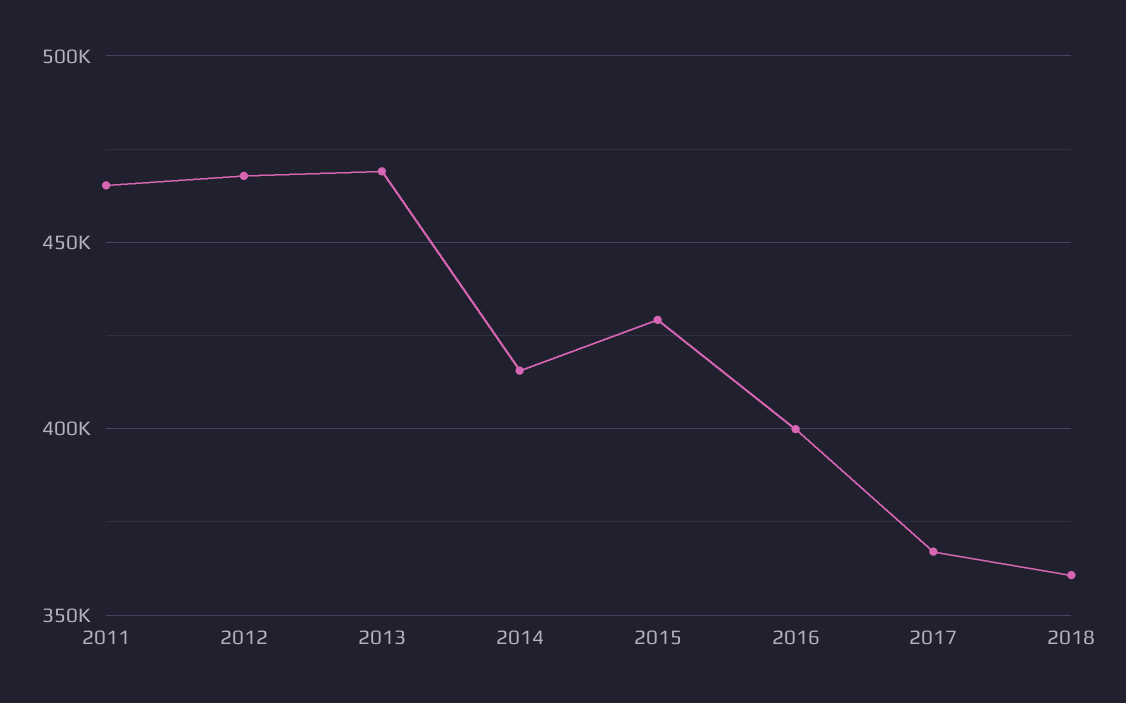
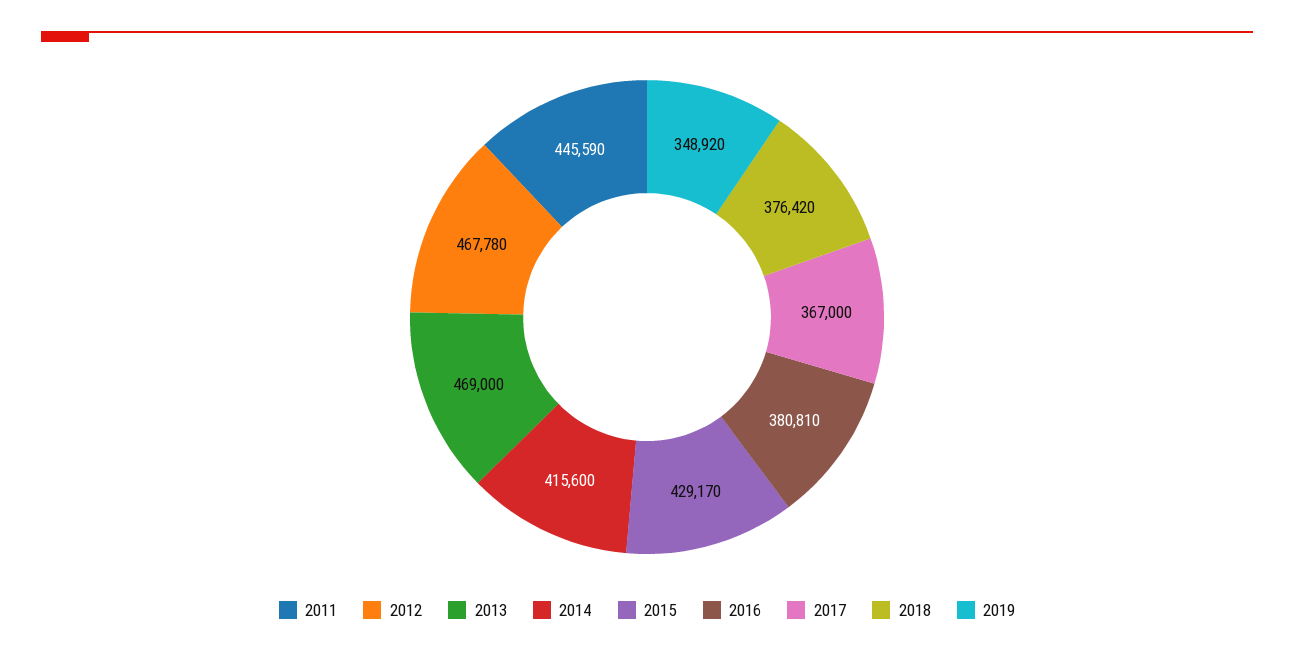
2011: 465000 -> 445590
2016: 400000 -> 380810
2018: 360000 -> 376420
2019: none -> 348920

